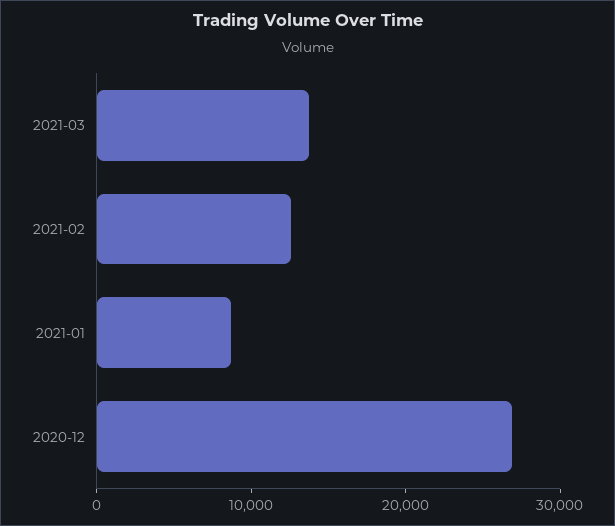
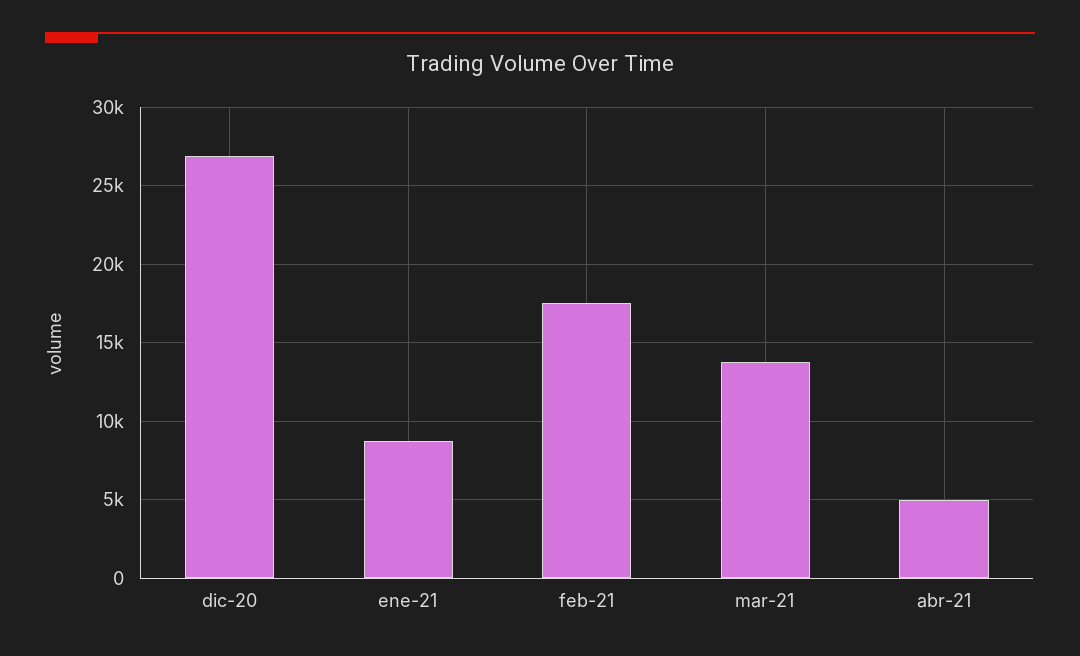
2021-02: 12000 -> 17500
abr-21: none -> 5000

